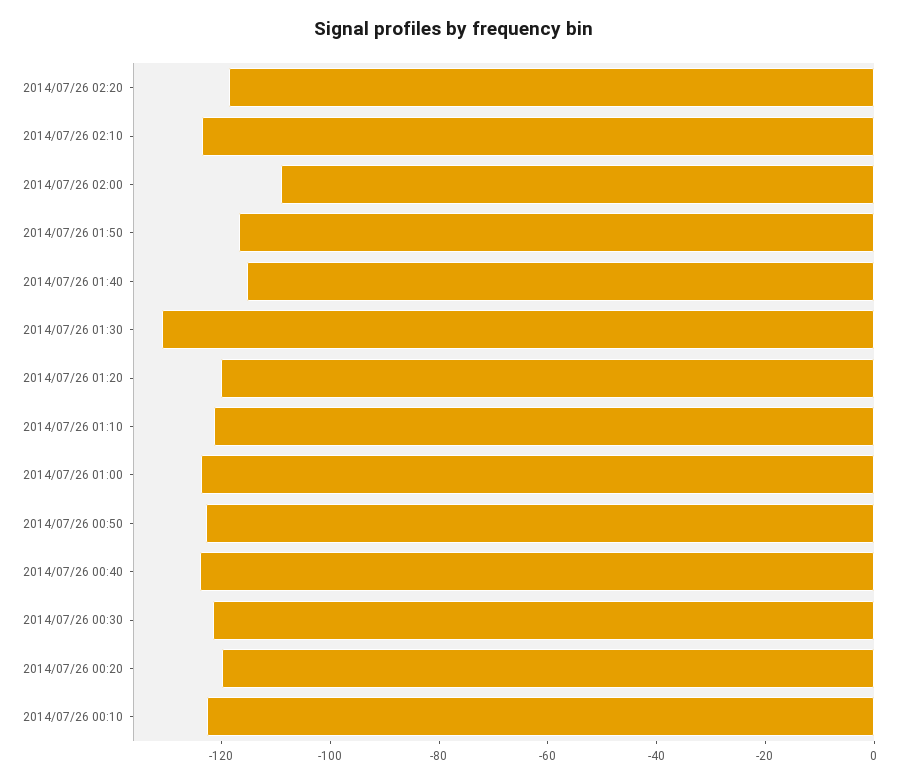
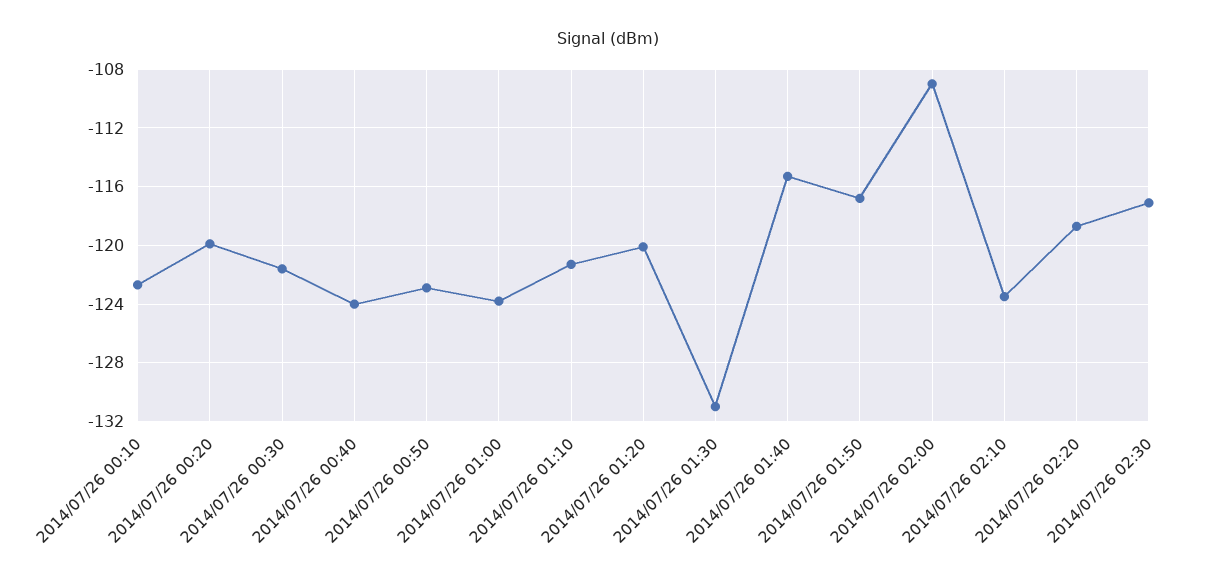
2014/07/26 02:30: none -> -117

